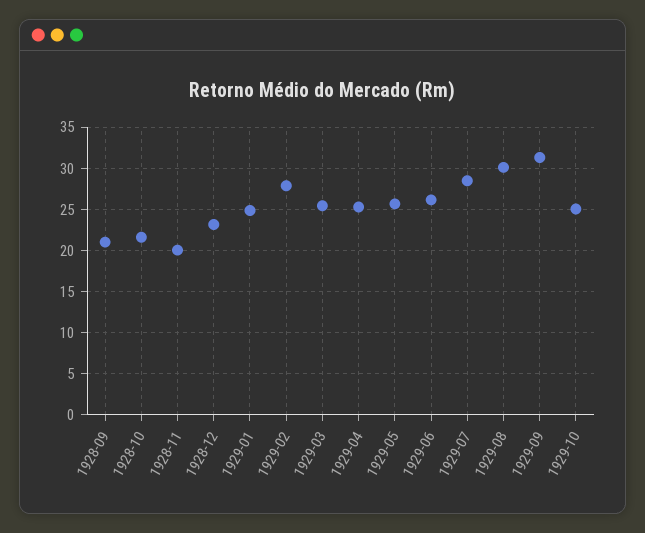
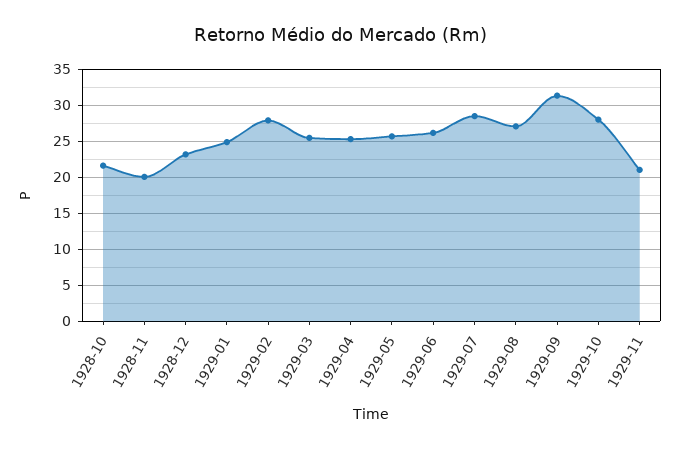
1928-09: 21 -> none
1929-08: 30 -> 27
1929-10: 25 -> 28
1929-11: none -> 21

